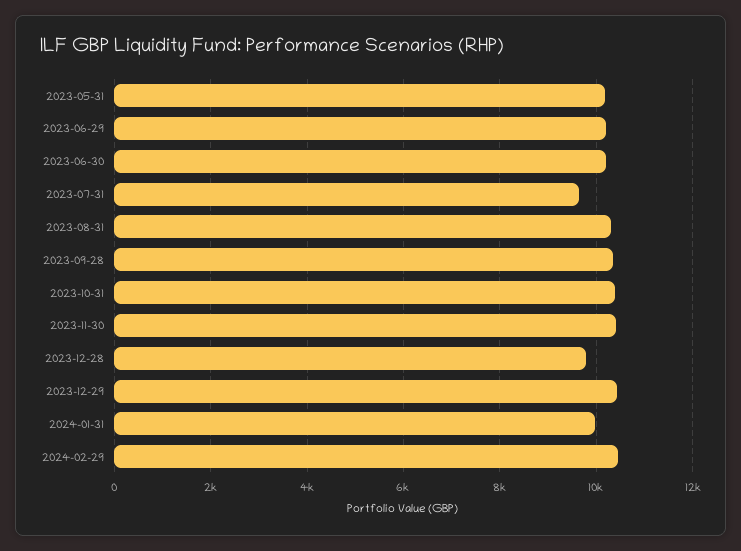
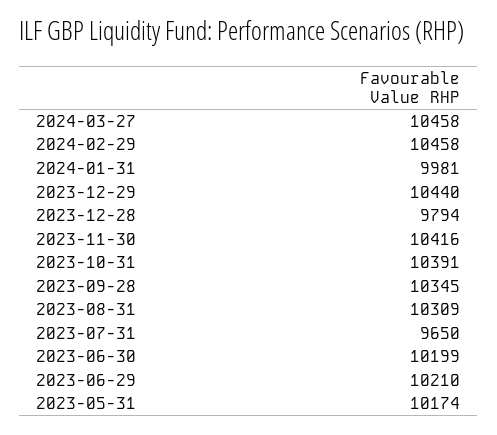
2024-03-27: none -> 10458

